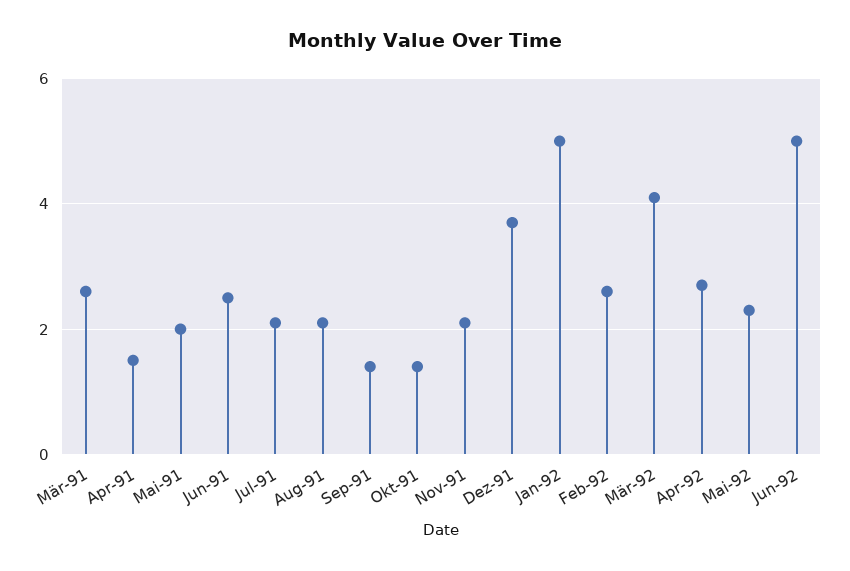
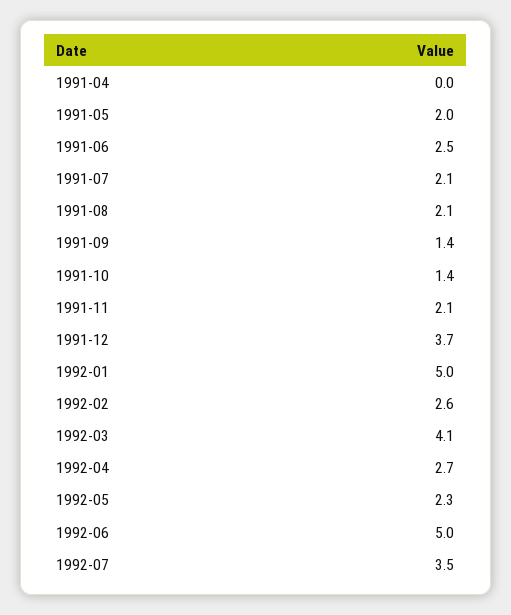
Mär-91: 2.5 -> none
Apr-91: 1.5 -> 0
1992-07: none -> 3.5

